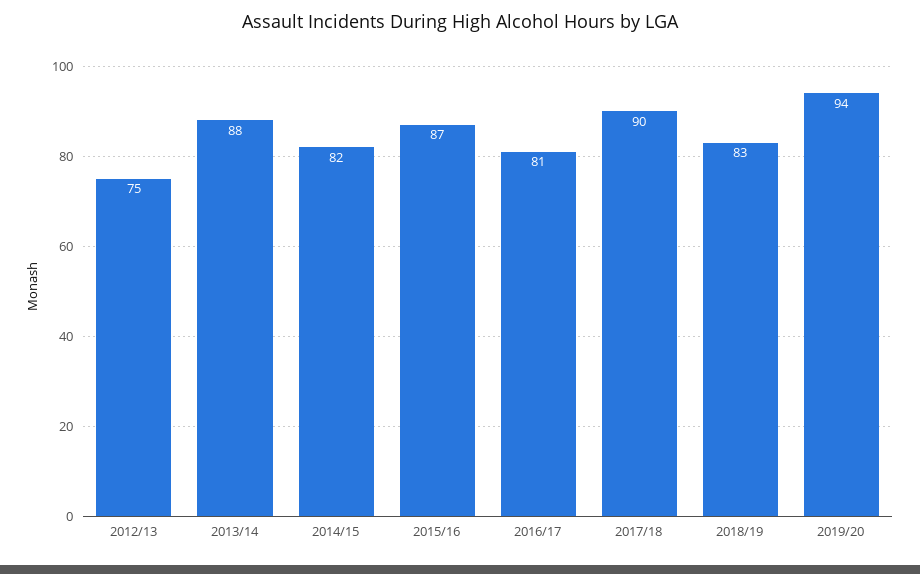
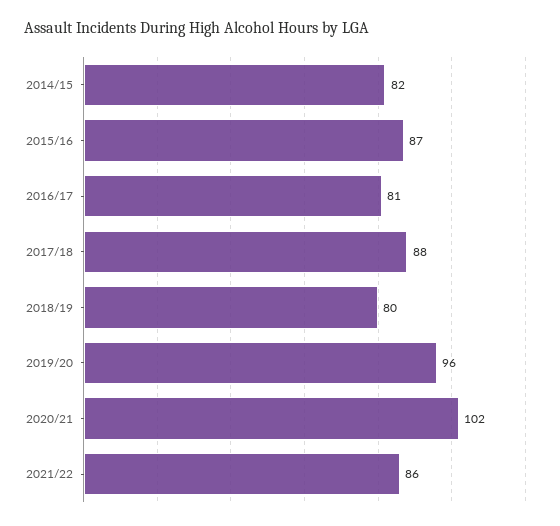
2012/13: 75 -> none
2013/14: 88 -> none
2017/18: 90 -> 88
2018/19: 83 -> 80
2019/20: 94 -> 96
2020/21: none -> 102
2021/22: none -> 86

